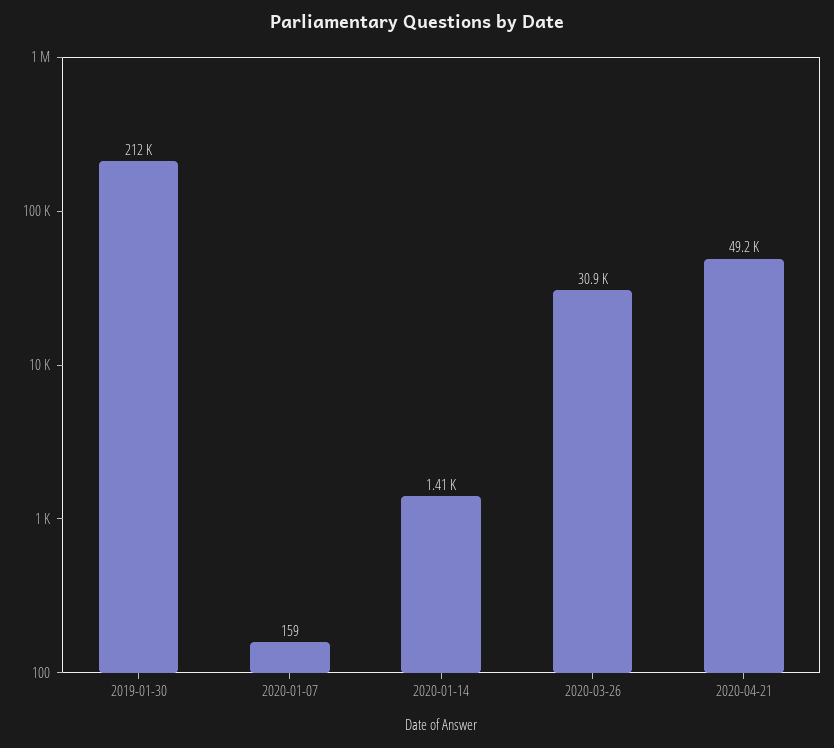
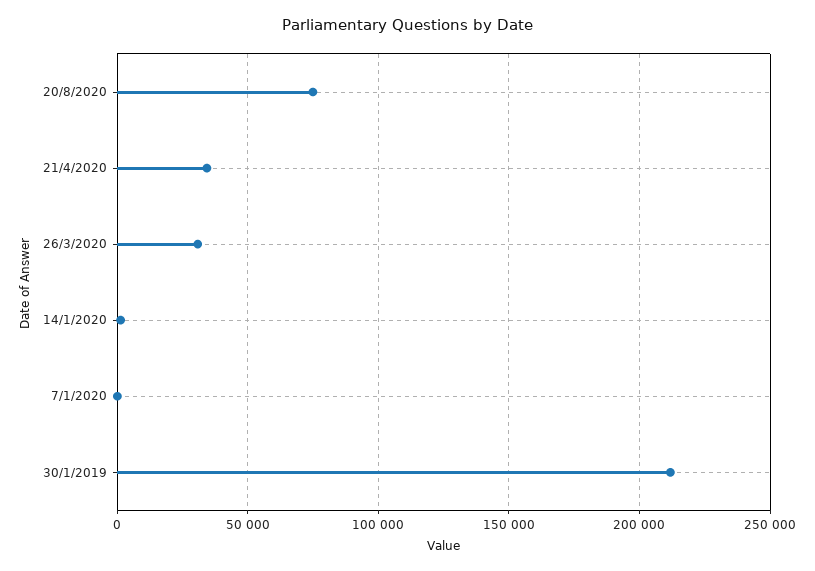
2020-04-21: 49200 -> 35000
20/8/2020: none -> 75000

